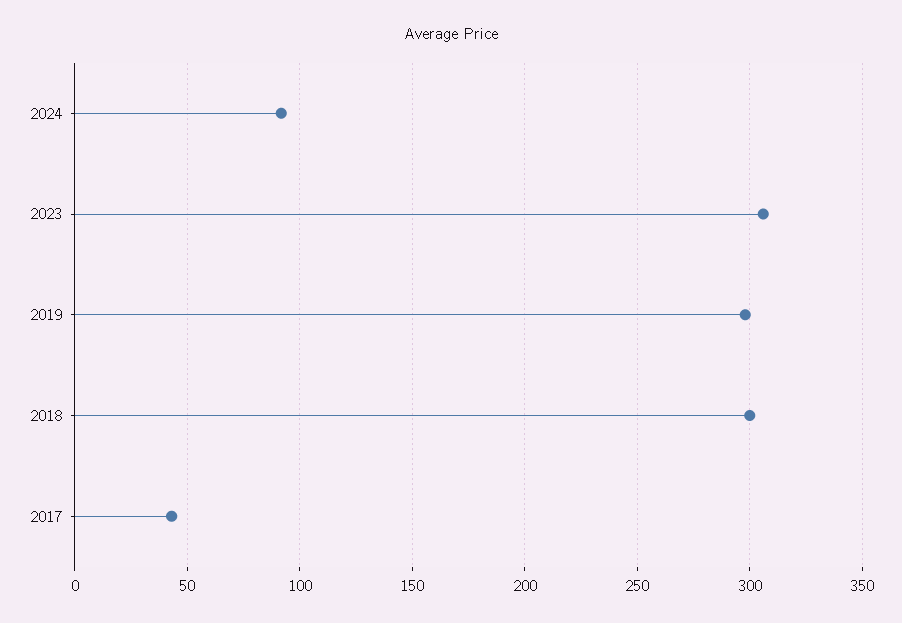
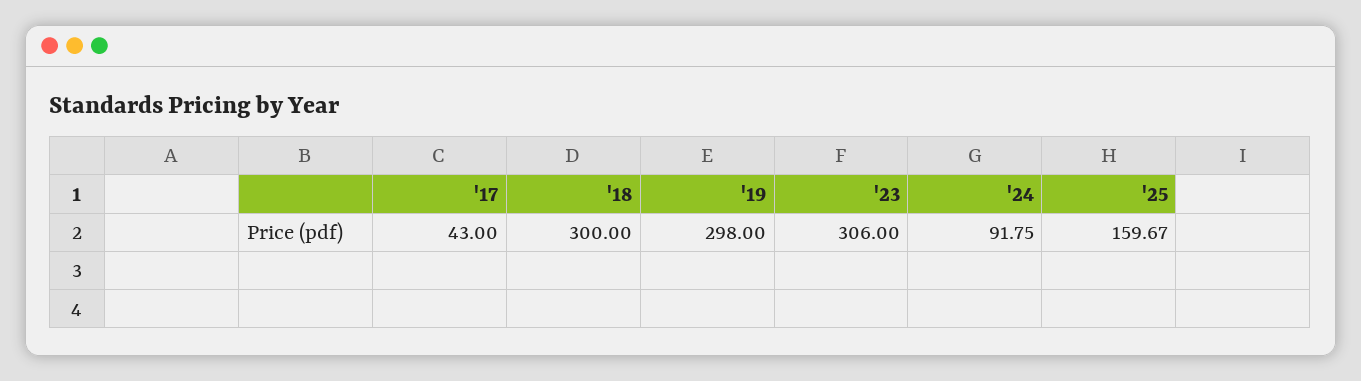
'25: none -> 159.67

